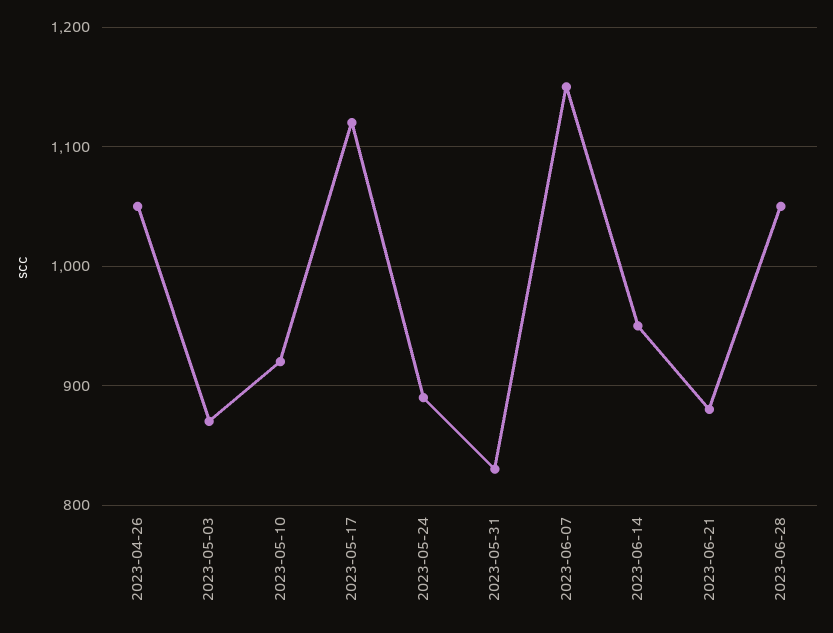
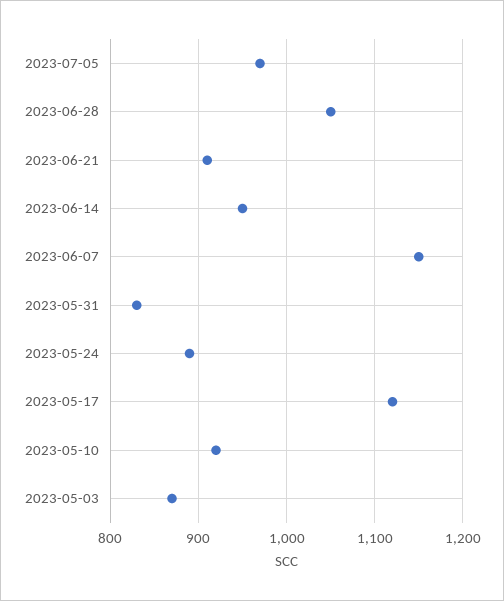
2023-04-26: 1050 -> none
2023-06-21: 880 -> 910
2023-07-05: none -> 970

